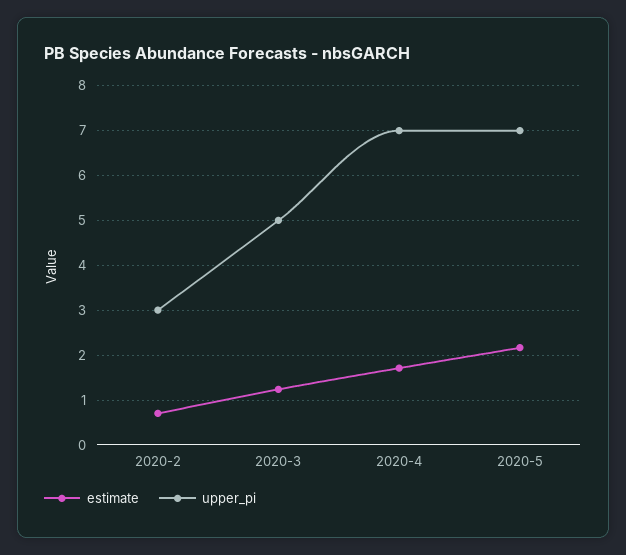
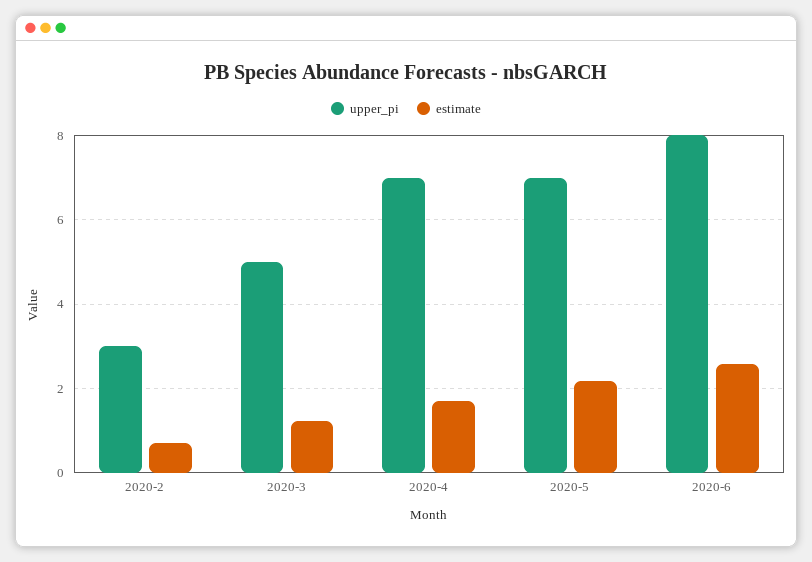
upper_pi, 2020-6: none -> 8
estimate, 2020-6: none -> 2.6

